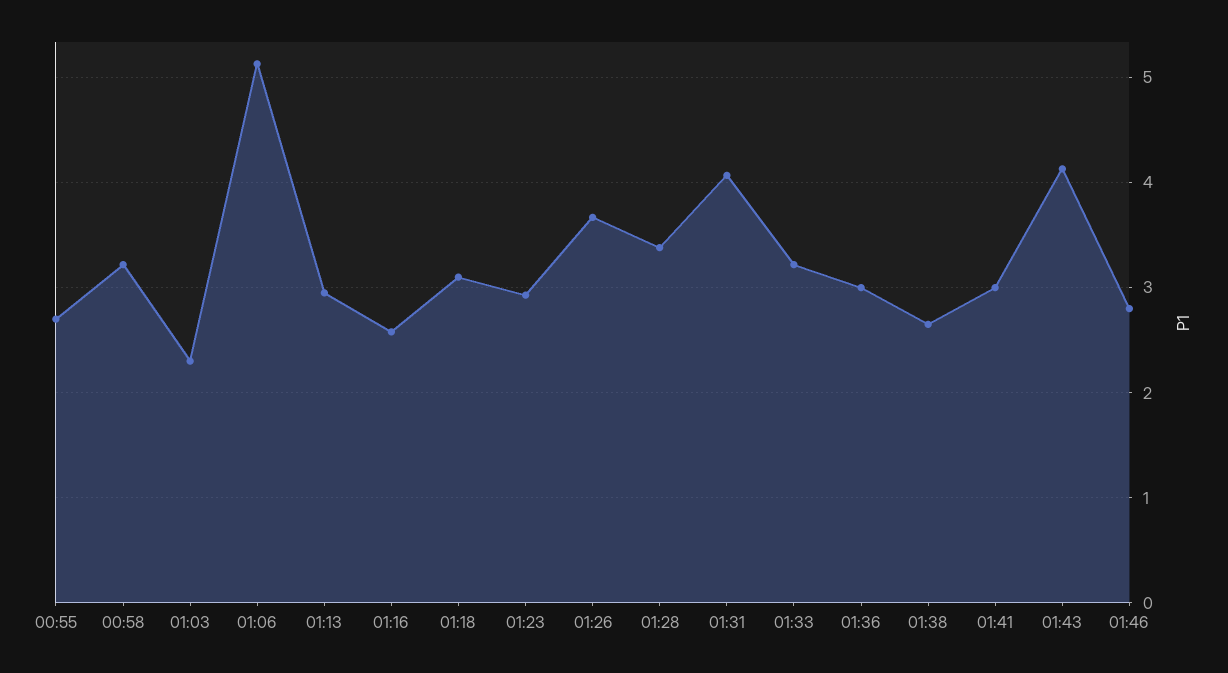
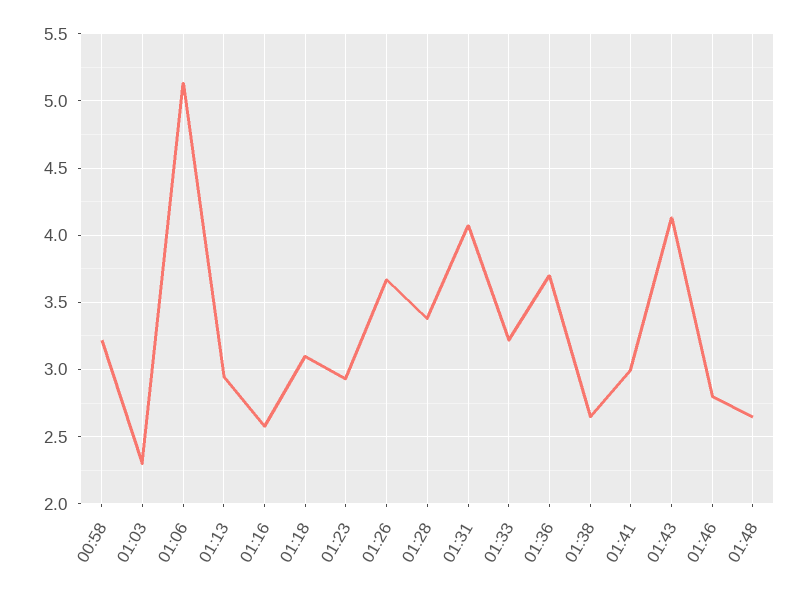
00:55: 2.7 -> none
01:36: 3 -> 3.7
01:48: none -> 2.65

